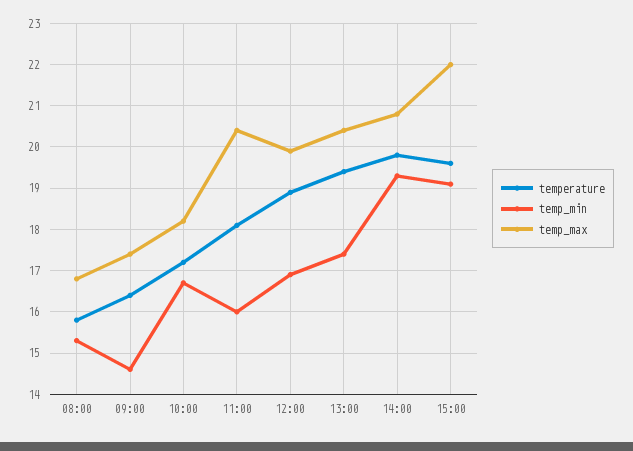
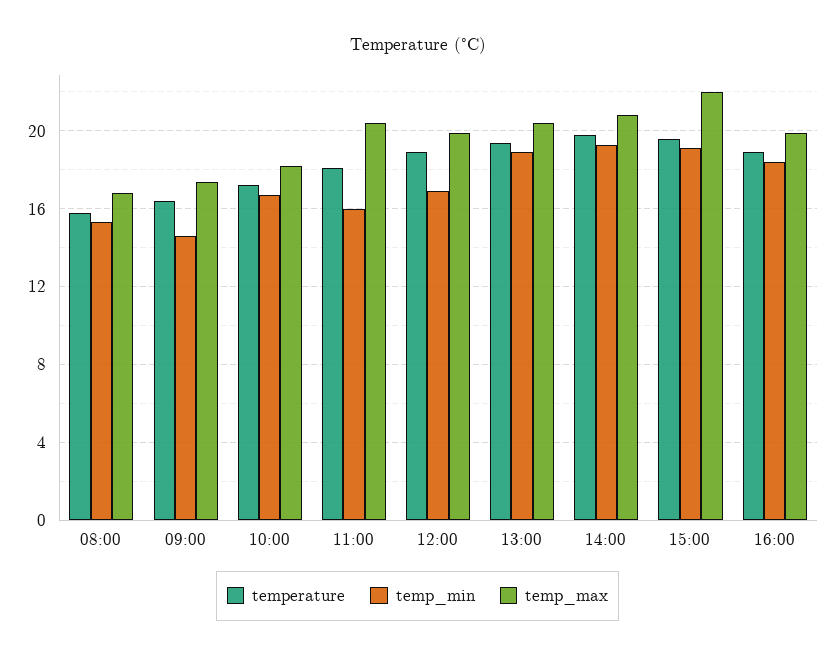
temp_min, 13:00: 17.5 -> 19
temperature, 16:00: none -> 19
temp_min, 16:00: none -> 18.5
temp_max, 16:00: none -> 20

